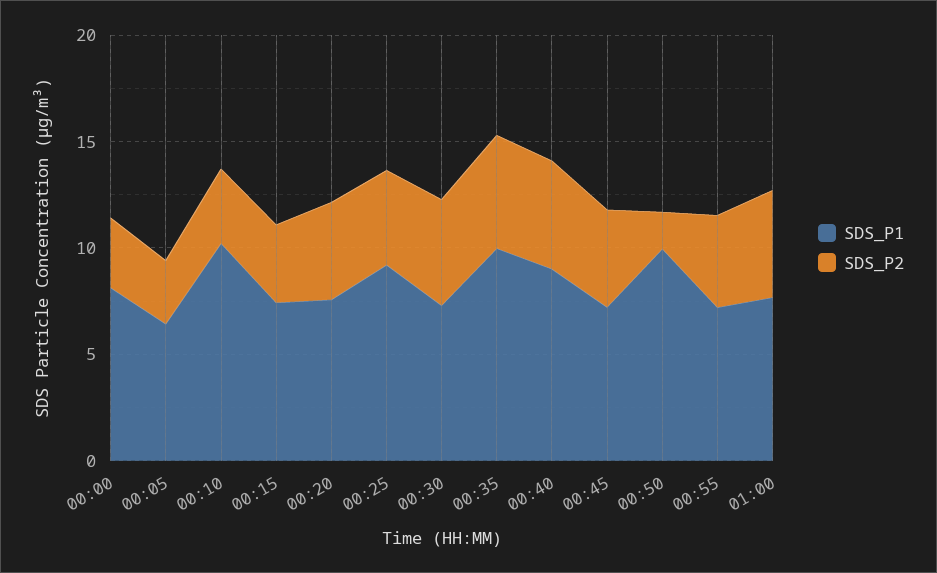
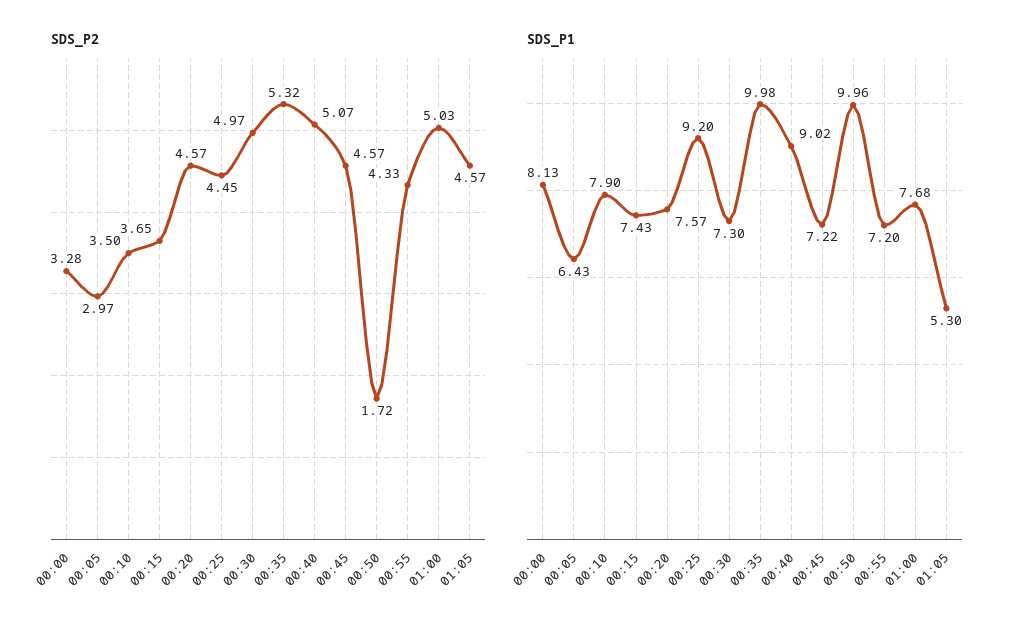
SDS_P1, 00:10: 10 -> 7.9
SDS_P2, 01:05: none -> 4.57
SDS_P1, 01:05: none -> 5.3

